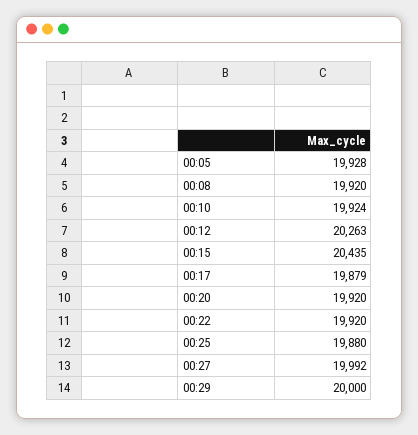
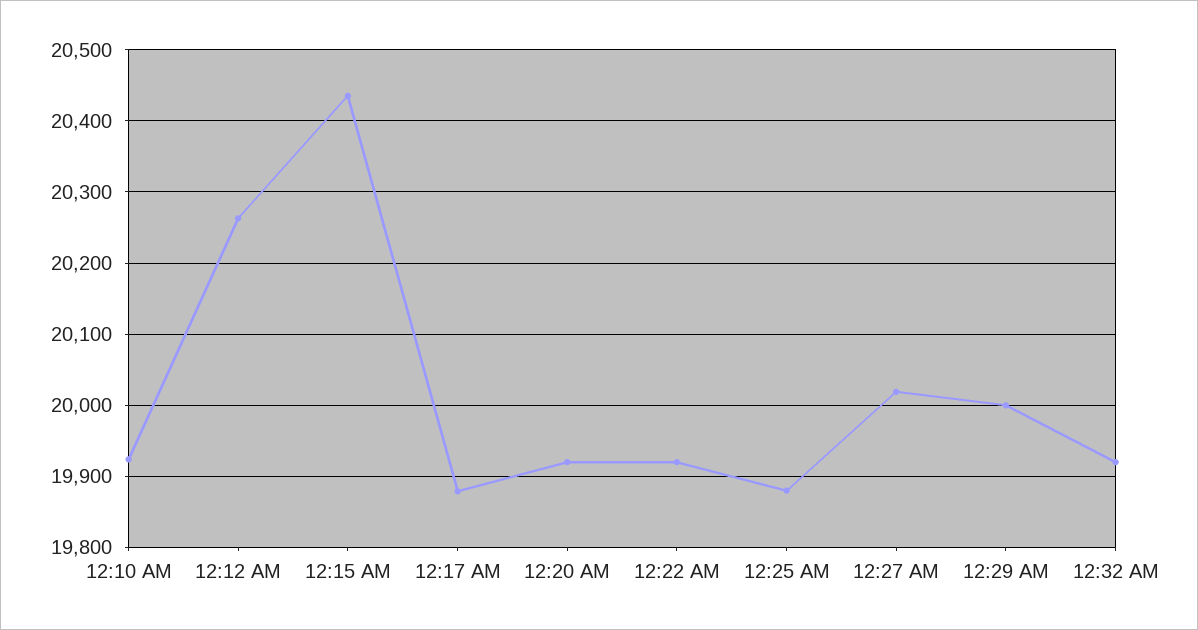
00:05: 19928 -> none
00:08: 19920 -> none
00:27: 19992 -> 20020
12:32 AM: none -> 19920

